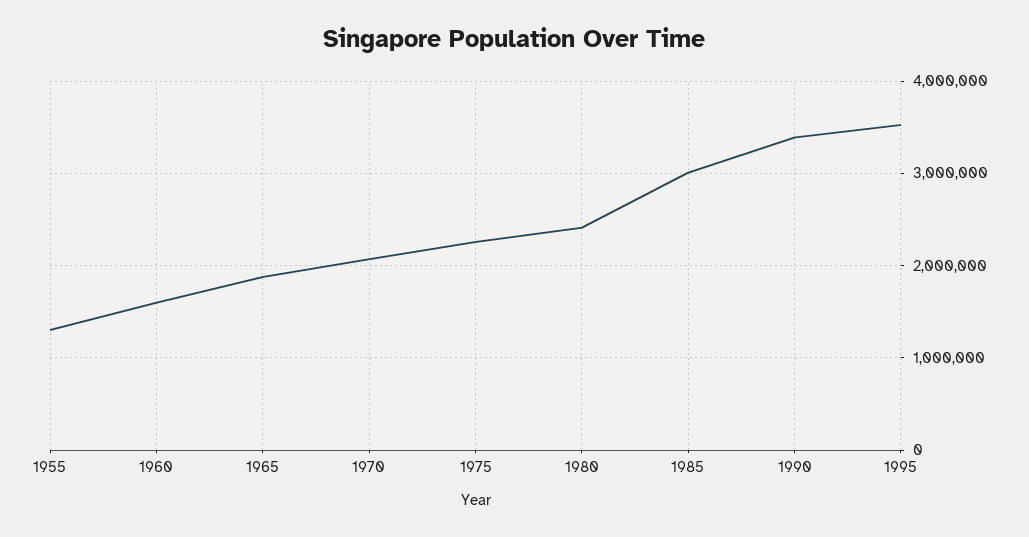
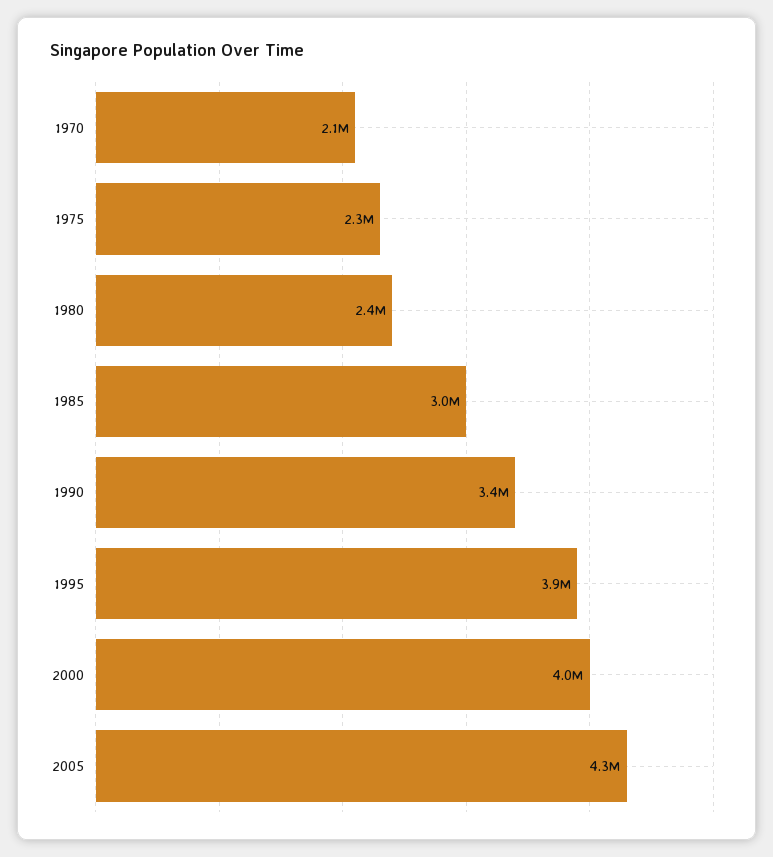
1955: 1300000 -> none
1960: 1600000 -> none
1965: 1900000 -> none
1995: 3500000 -> 3900000
2000: none -> 4000000
2005: none -> 4300000

